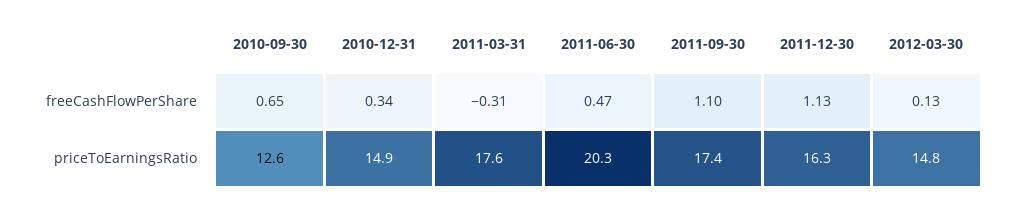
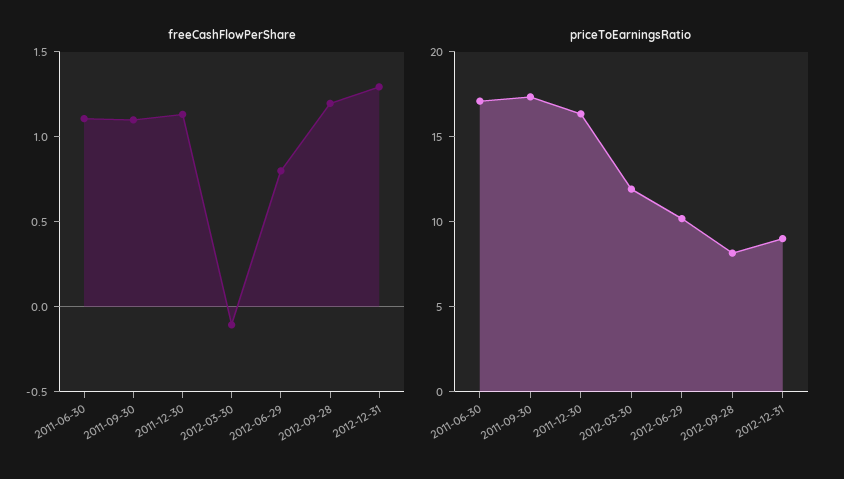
freeCashFlowPerShare, 2010-09-30: 0.65 -> none
freeCashFlowPerShare, 2010-12-31: 0.34 -> none
freeCashFlowPerShare, 2011-03-31: -0.31 -> none
freeCashFlowPerShare, 2011-06-30: 0.47 -> 1.1
freeCashFlowPerShare, 2012-03-30: 0.13 -> -0.1
priceToEarningsRatio, 2010-09-30: 12.6 -> none
priceToEarningsRatio, 2010-12-31: 14.9 -> none
priceToEarningsRatio, 2011-03-31: 17.6 -> none
priceToEarningsRatio, 2011-06-30: 20.3 -> 17
priceToEarningsRatio, 2012-03-30: 14.8 -> 12
freeCashFlowPerShare, 2012-06-29: none -> 0.8
freeCashFlowPerShare, 2012-09-28: none -> 1.2
freeCashFlowPerShare, 2012-12-31: none -> 1.3
priceToEarningsRatio, 2012-06-29: none -> 10
priceToEarningsRatio, 2012-09-28: none -> 8
priceToEarningsRatio, 2012-12-31: none -> 9

